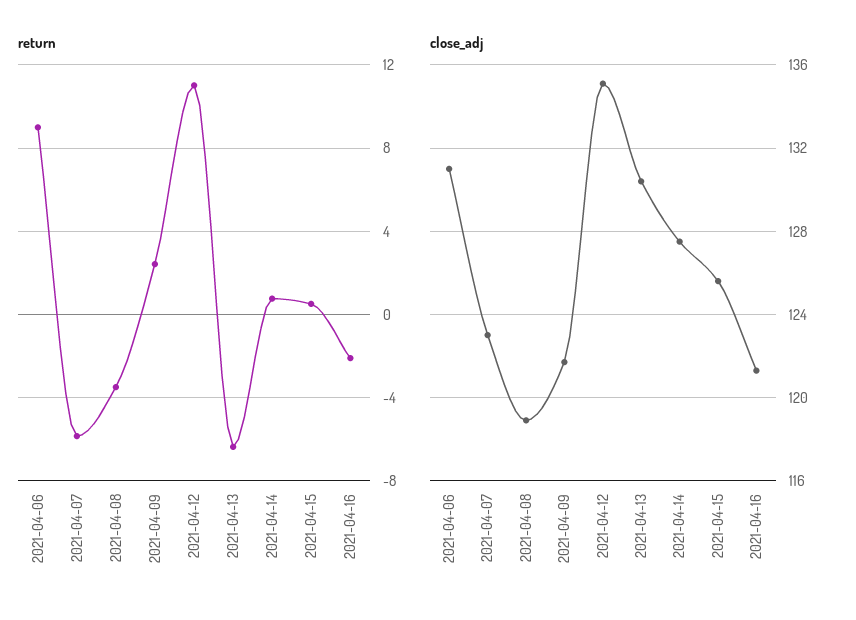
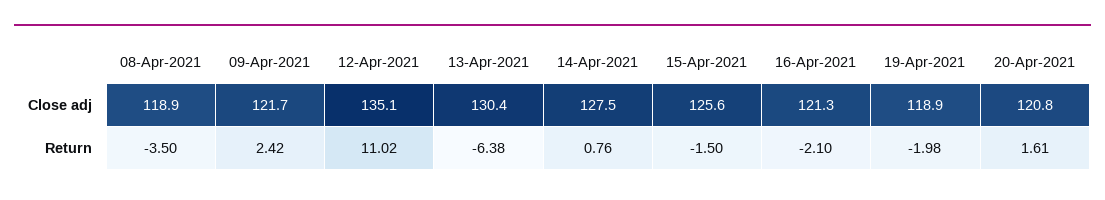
return, 2021-04-06: 9 -> none
return, 2021-04-07: -6 -> none
return, 2021-04-15: 0.5 -> -1.5
close_adj, 2021-04-06: 131 -> none
close_adj, 2021-04-07: 123 -> none
close_adj, 19-Apr-2021: none -> 118.9
close_adj, 20-Apr-2021: none -> 120.8
return, 19-Apr-2021: none -> -1.98
return, 20-Apr-2021: none -> 1.61

